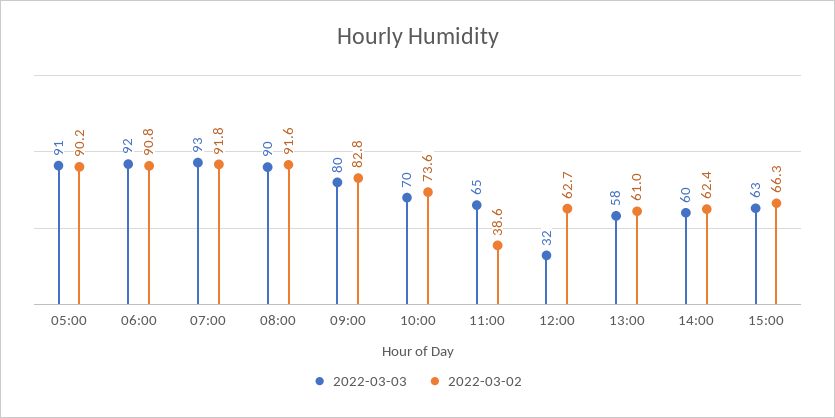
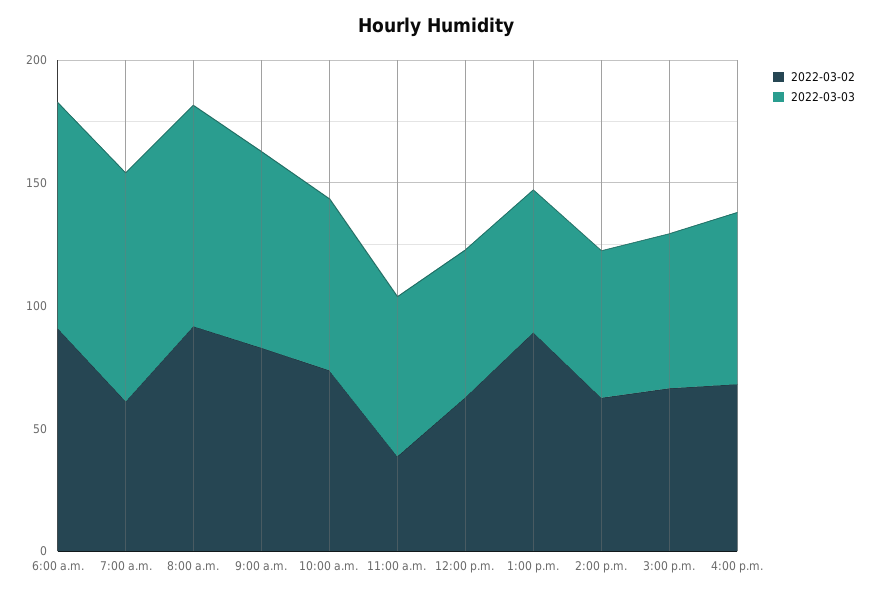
2022-03-03, 05:00: 91 -> none
2022-03-02, 05:00: 90.2 -> none
2022-03-02, 07:00: 91.8 -> 60
2022-03-03, 12:00: 32 -> 60
2022-03-02, 13:00: 61 -> 90
2022-03-02, 4:00 p.m.: none -> 70
2022-03-03, 4:00 p.m.: none -> 70

